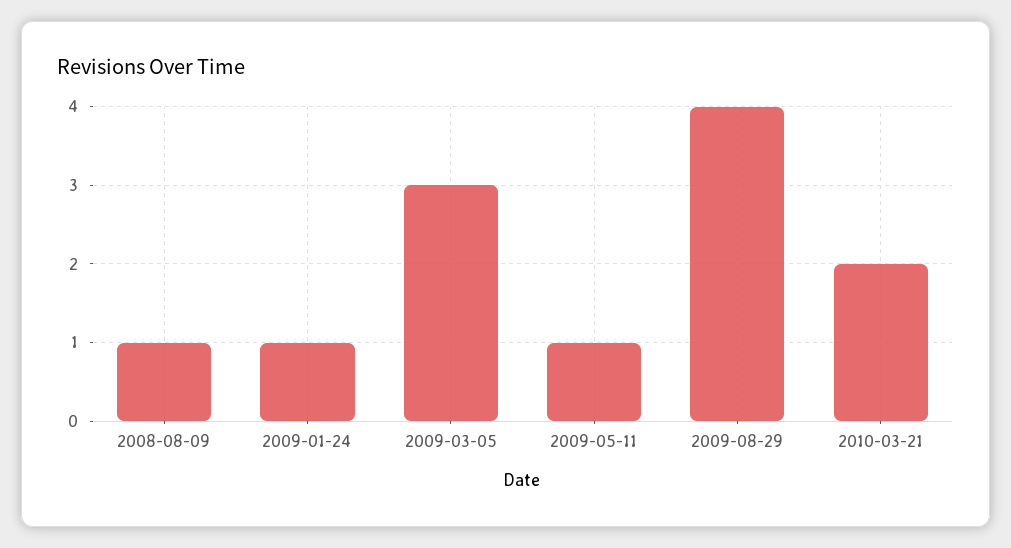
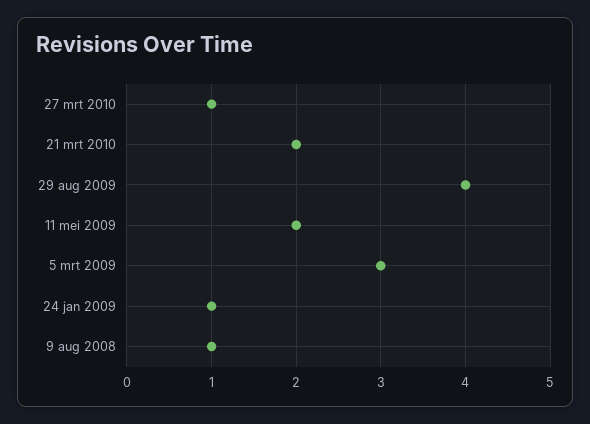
2009-05-11: 1 -> 2
27 mrt 2010: none -> 1

